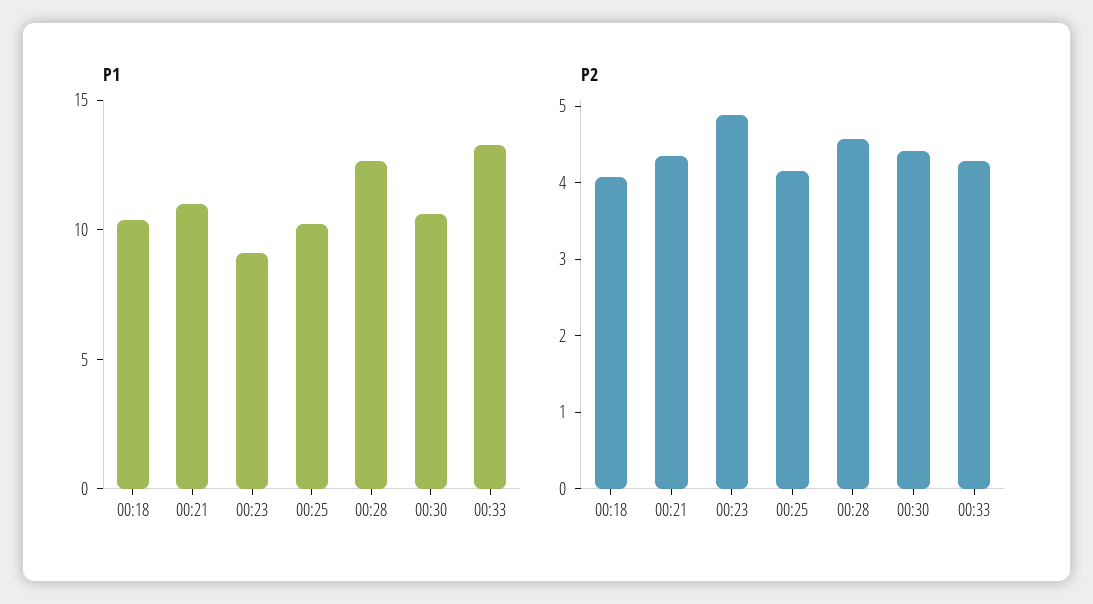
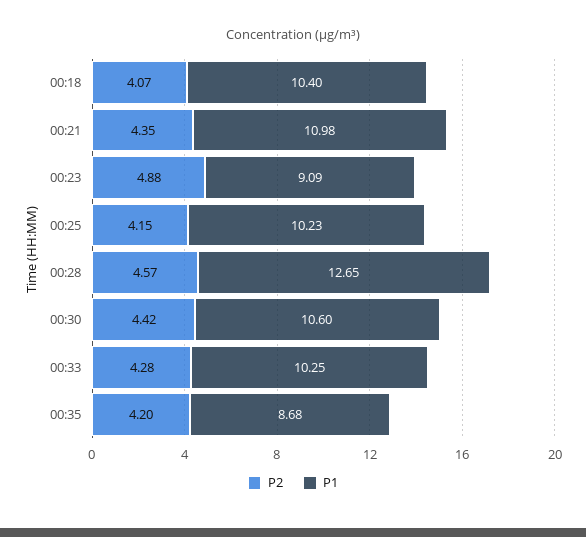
P1, 00:33: 13 -> 10.25
P2, 00:35: none -> 4.2
P1, 00:35: none -> 8.68

